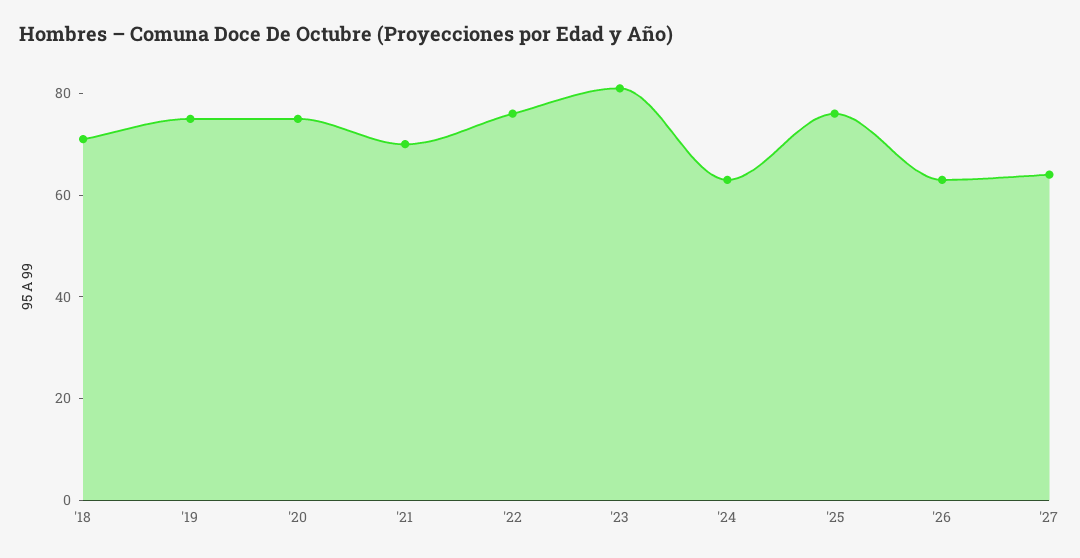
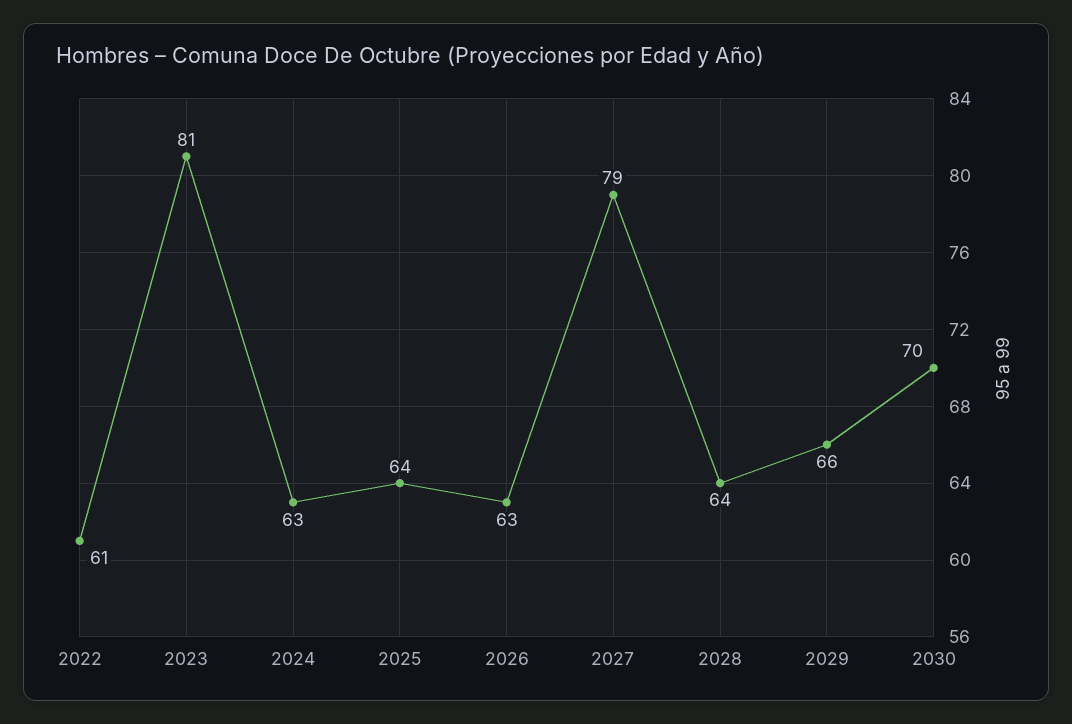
'18: 70 -> none
'19: 75 -> none
'20: 75 -> none
'21: 70 -> none
'22: 75 -> 61
'25: 75 -> 64
'27: 65 -> 79
2028: none -> 64
2029: none -> 66
2030: none -> 70

